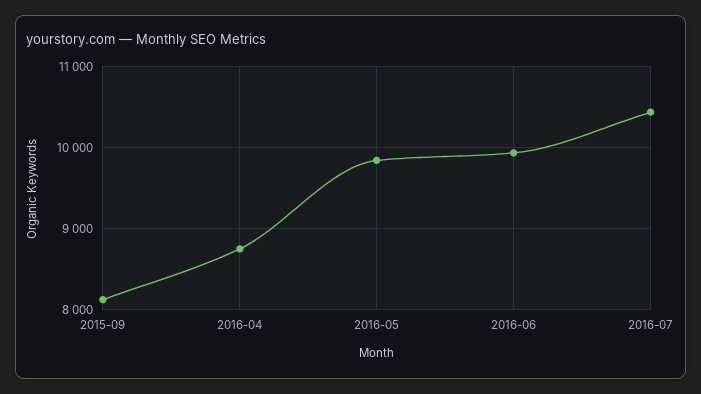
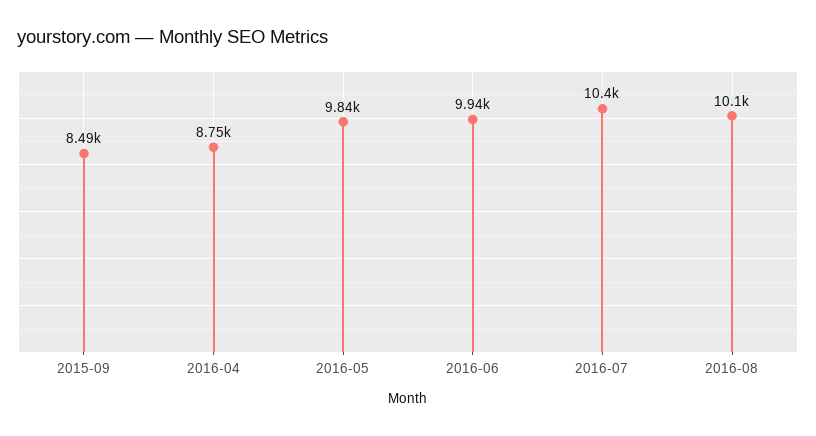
2015-09: 8100 -> 8490
2016-08: none -> 10100

